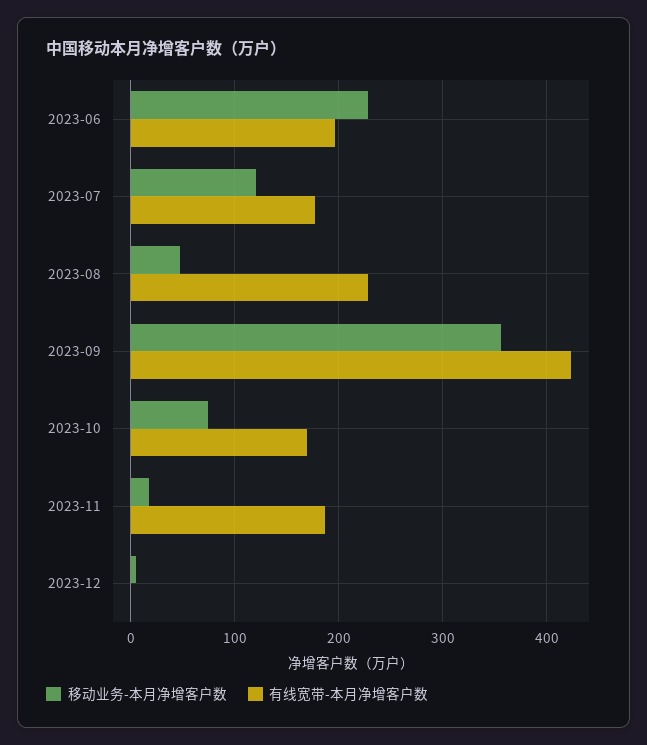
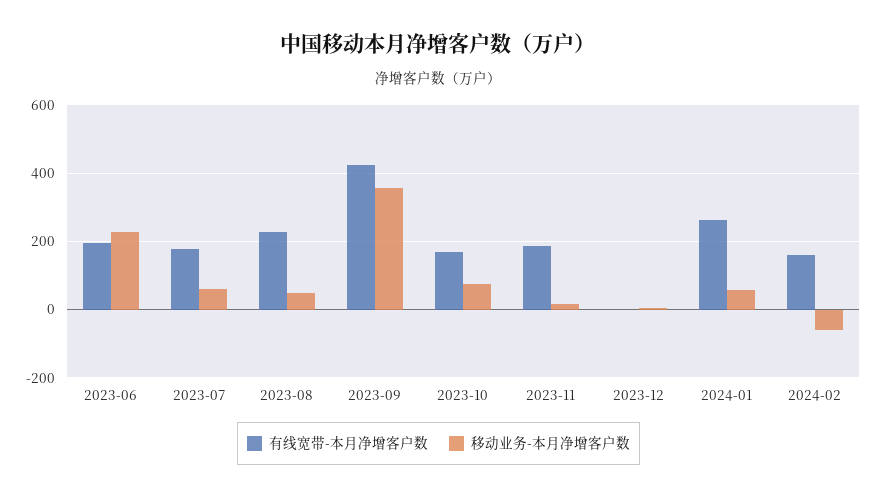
移动业务-本月净增客户数, 2023-07: 120 -> 60
有线宽带-本月净增客户数, 2024-01: none -> 260
移动业务-本月净增客户数, 2024-01: none -> 60
有线宽带-本月净增客户数, 2024-02: none -> 160
移动业务-本月净增客户数, 2024-02: none -> -60

